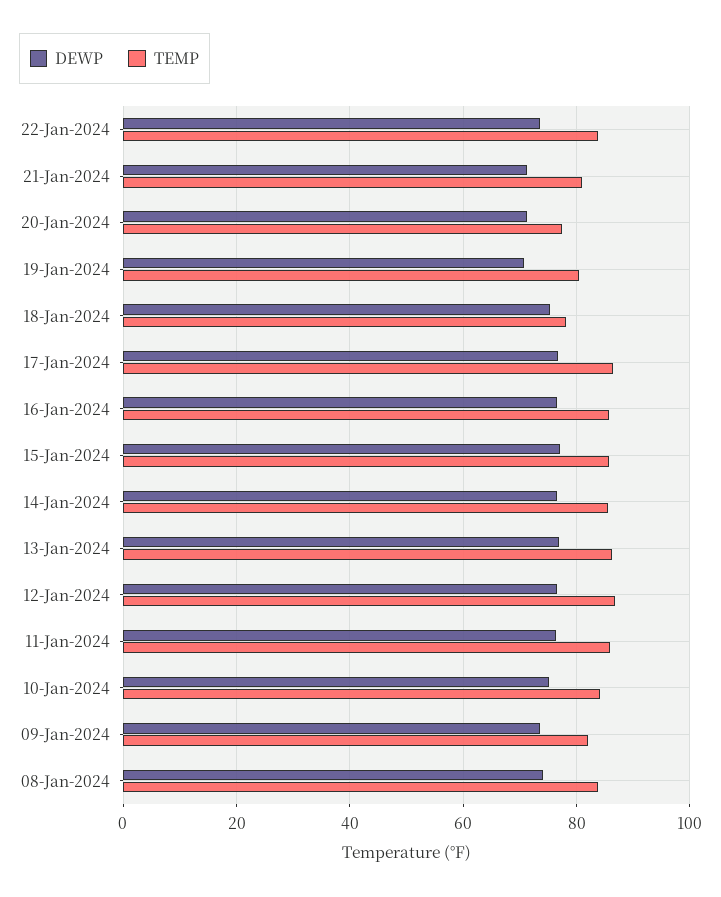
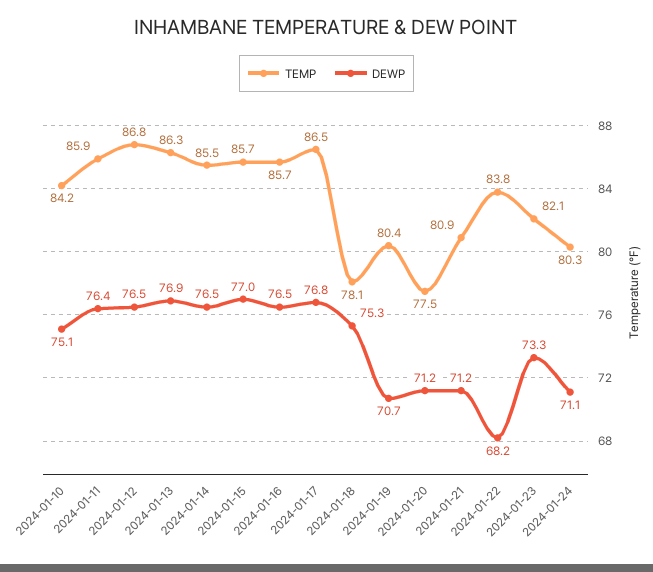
DEWP, 22-Jan-2024: 74 -> 68.2
DEWP, 09-Jan-2024: 74 -> none
TEMP, 09-Jan-2024: 82 -> none
DEWP, 08-Jan-2024: 74 -> none
TEMP, 08-Jan-2024: 84 -> none
TEMP, 2024-01-23: none -> 82.1
DEWP, 2024-01-23: none -> 73.3
TEMP, 2024-01-24: none -> 80.3
DEWP, 2024-01-24: none -> 71.1

